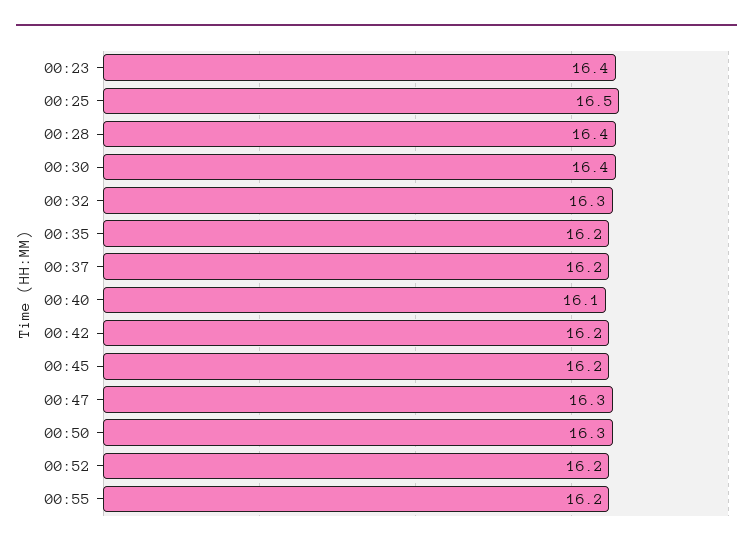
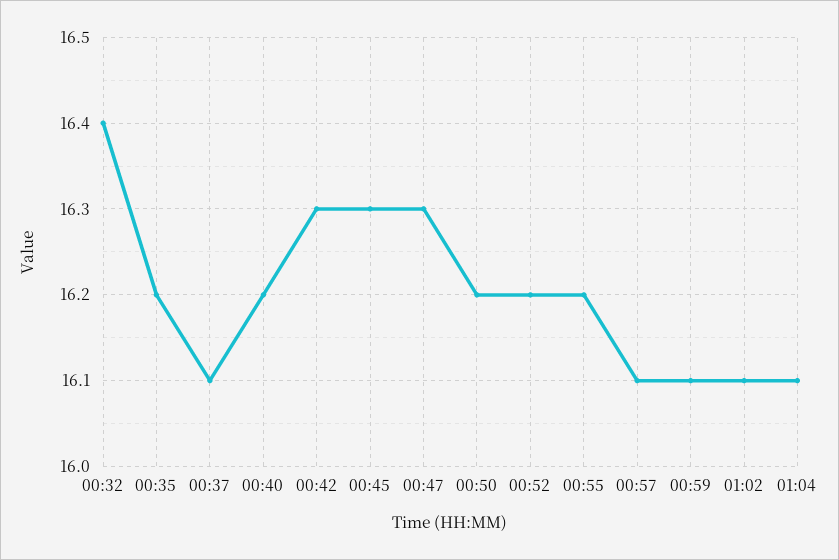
00:23: 16.4 -> none
00:25: 16.5 -> none
00:28: 16.4 -> none
00:30: 16.4 -> none
00:32: 16.3 -> 16.4
00:37: 16.2 -> 16.1
00:40: 16.1 -> 16.2
00:42: 16.2 -> 16.3
00:45: 16.2 -> 16.3
00:50: 16.3 -> 16.2
00:57: none -> 16.1
00:59: none -> 16.1
01:02: none -> 16.1
01:04: none -> 16.1

